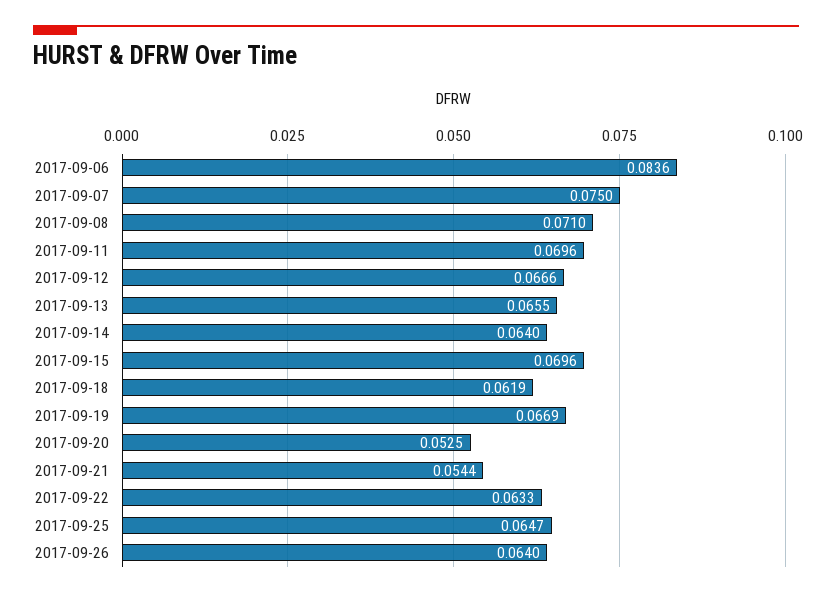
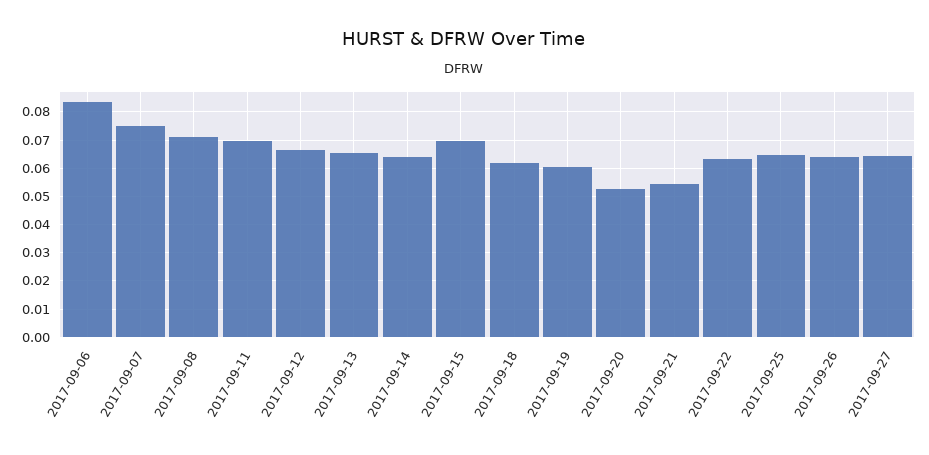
2017-09-19: 0.0669 -> 0.06
2017-09-27: none -> 0.065

